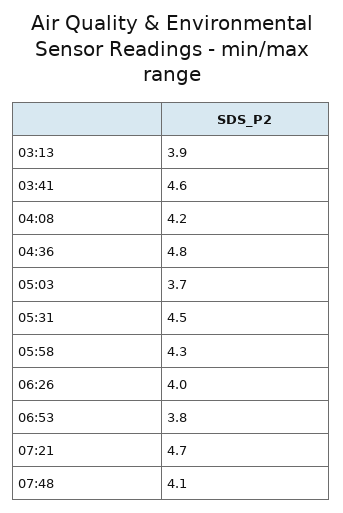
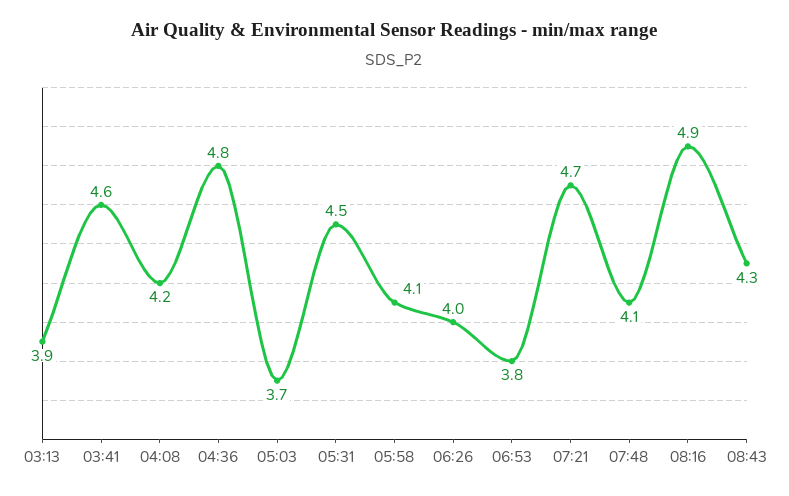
05:58: 4.3 -> 4.1
08:16: none -> 4.9
08:43: none -> 4.3

